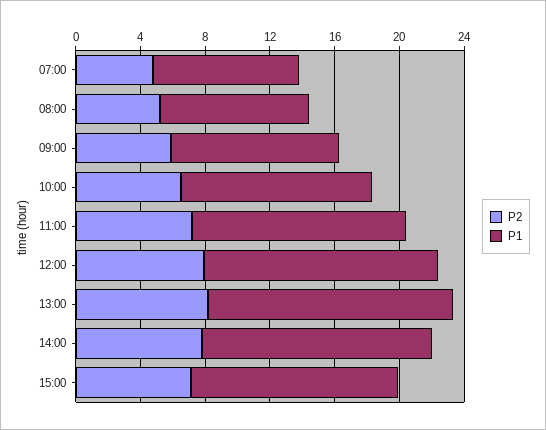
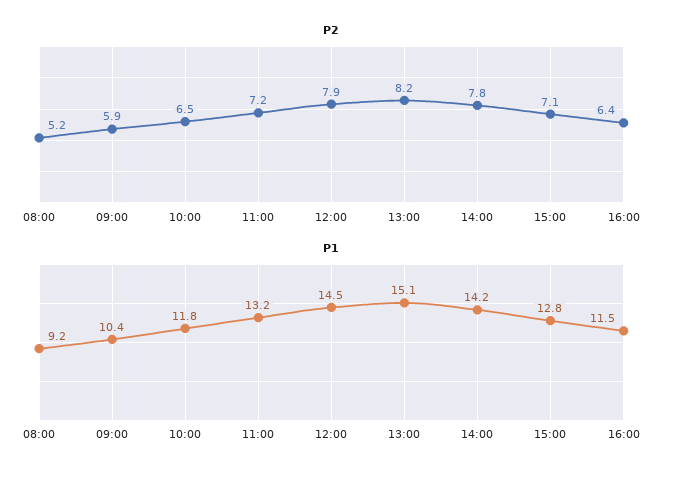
P2, 07:00: 5 -> none
P1, 07:00: 9 -> none
P2, 16:00: none -> 6.4
P1, 16:00: none -> 11.5

